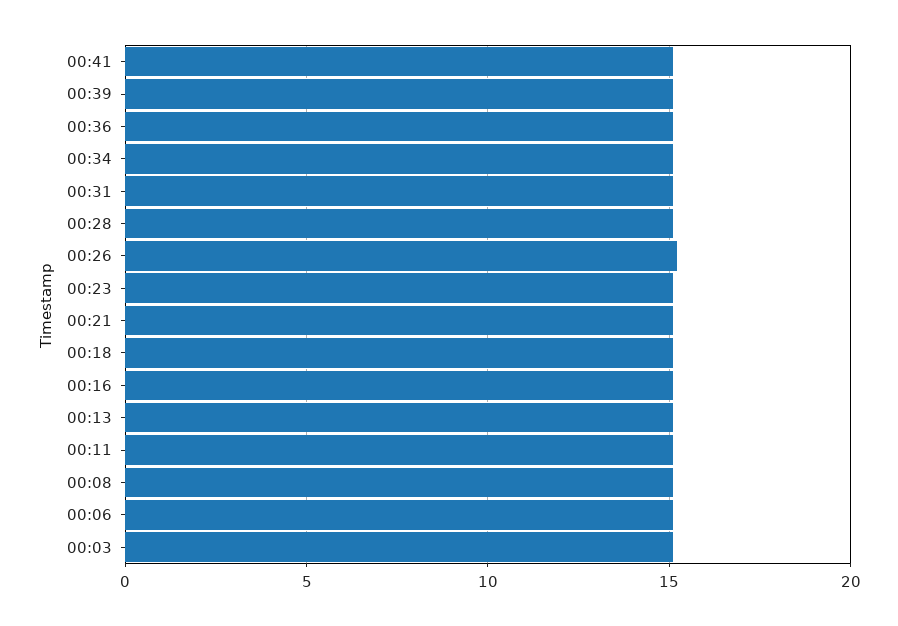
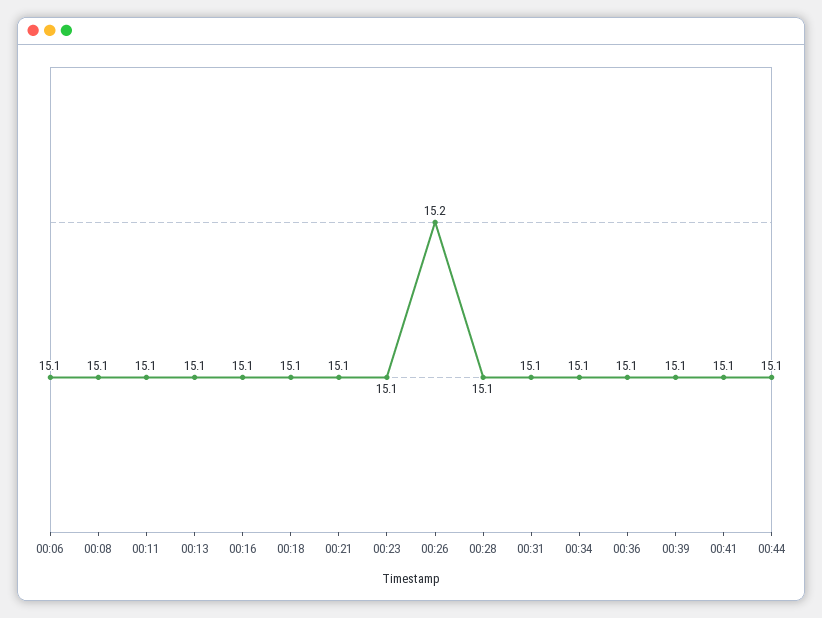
00:03: 15 -> none
00:44: none -> 15.1

